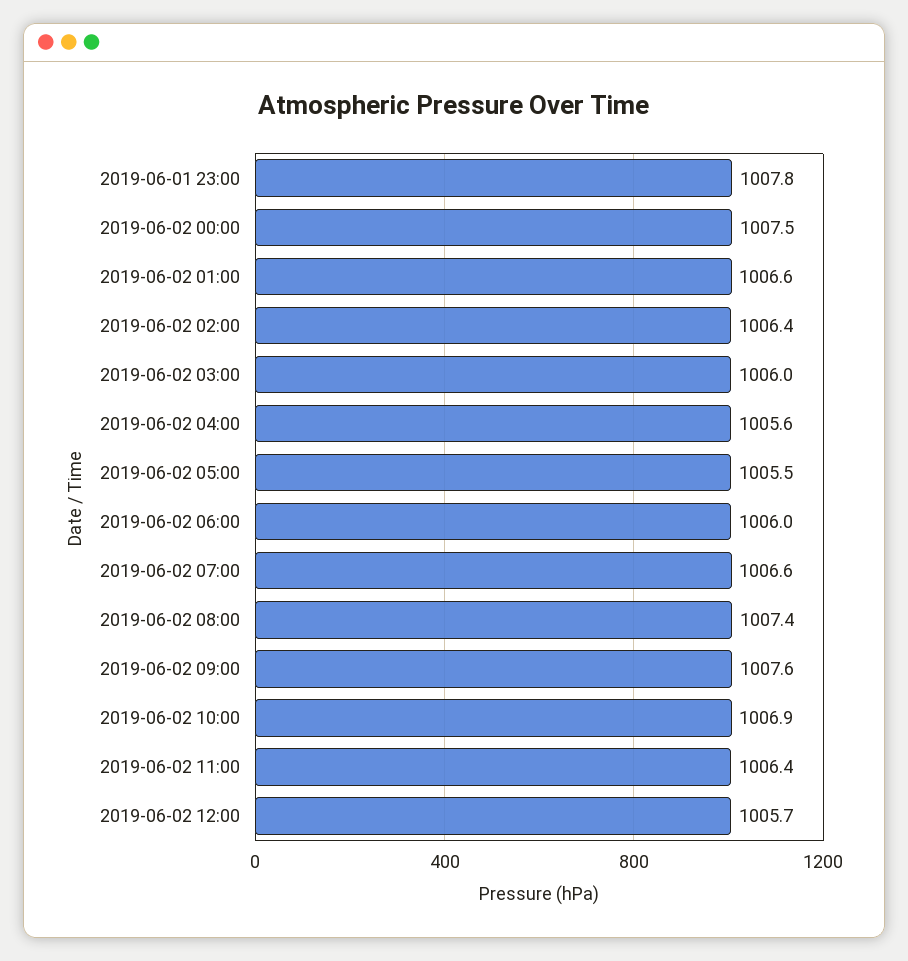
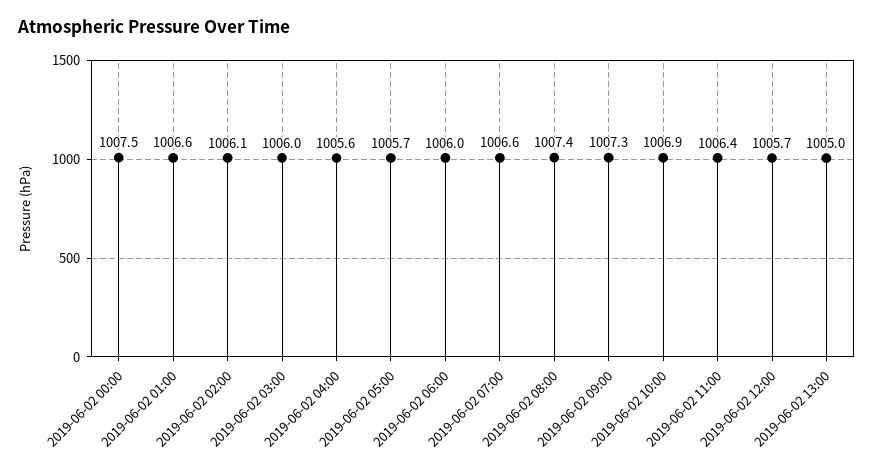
2019-06-01 23:00: 1007.8 -> none
2019-06-02 02:00: 1006.4 -> 1006.1
2019-06-02 05:00: 1005.5 -> 1005.7
2019-06-02 09:00: 1007.6 -> 1007.3
2019-06-02 13:00: none -> 1005

